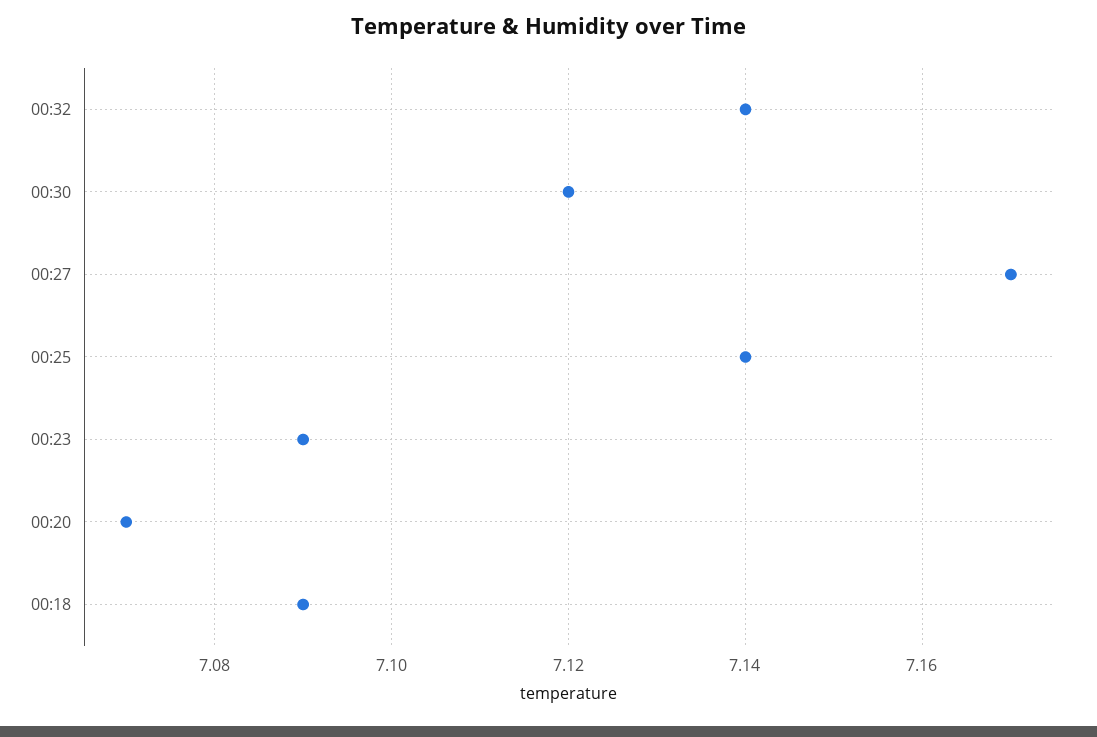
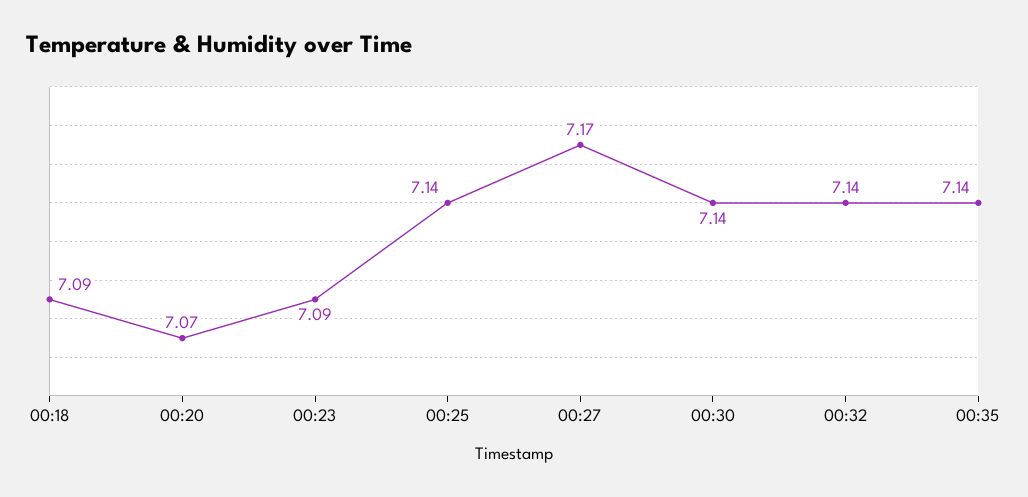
00:30: 7.12 -> 7.14
00:35: none -> 7.14

